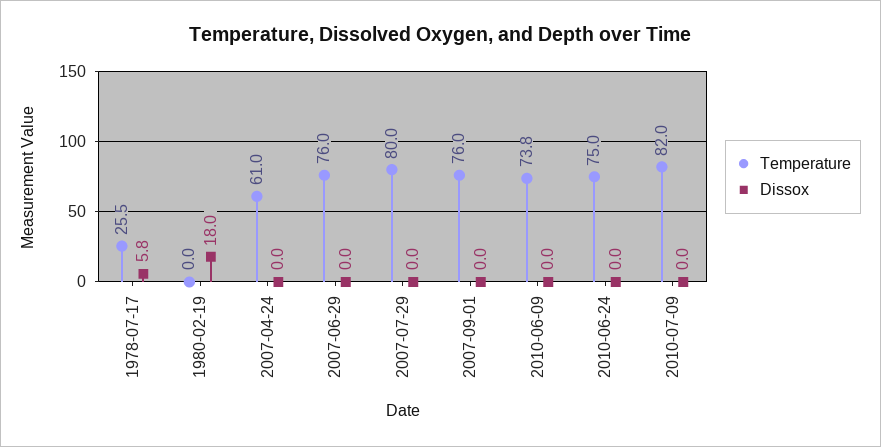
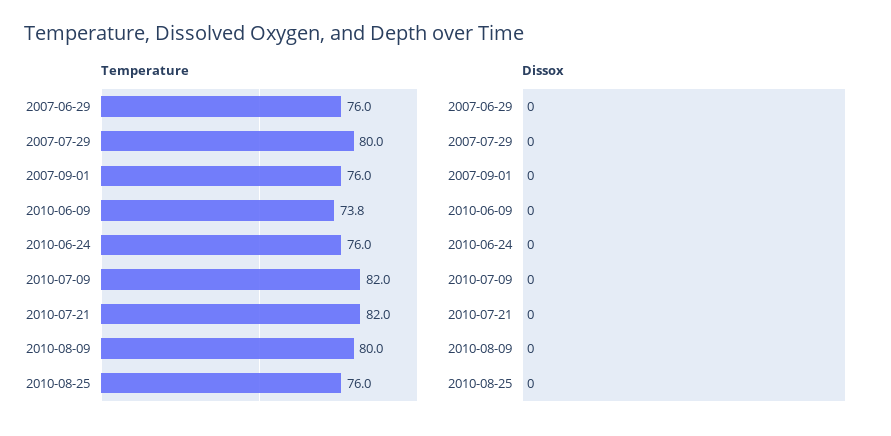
Temperature, 1978-07-17: 25.5 -> none
Dissox, 1978-07-17: 5.8 -> none
Temperature, 1980-02-19: 0 -> none
Dissox, 1980-02-19: 18 -> none
Temperature, 2007-04-24: 61 -> none
Dissox, 2007-04-24: 0 -> none
Temperature, 2010-06-24: 75 -> 76
Temperature, 2010-07-21: none -> 82
Temperature, 2010-08-09: none -> 80
Temperature, 2010-08-25: none -> 76
Dissox, 2010-07-21: none -> 0
Dissox, 2010-08-09: none -> 0
Dissox, 2010-08-25: none -> 0

